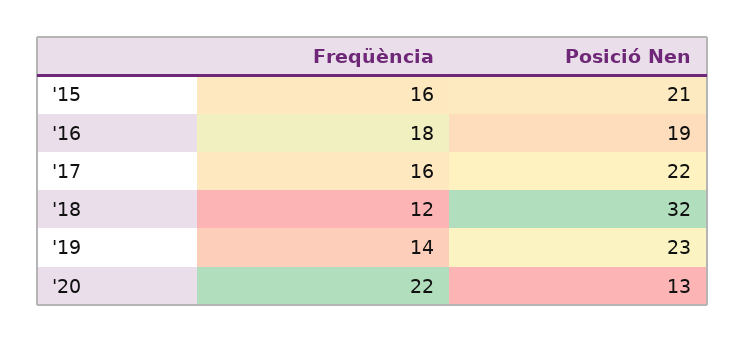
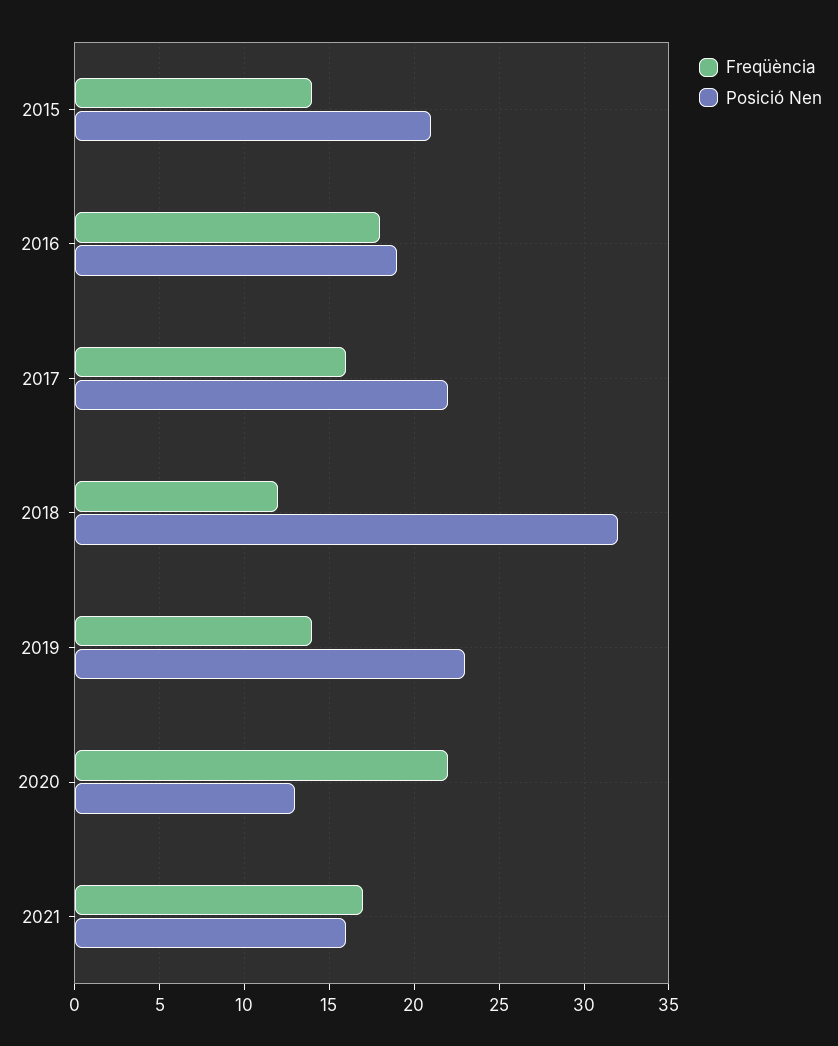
Freqüència, '15: 16 -> 14
Freqüència, 2021: none -> 17
Posició Nen, 2021: none -> 16

